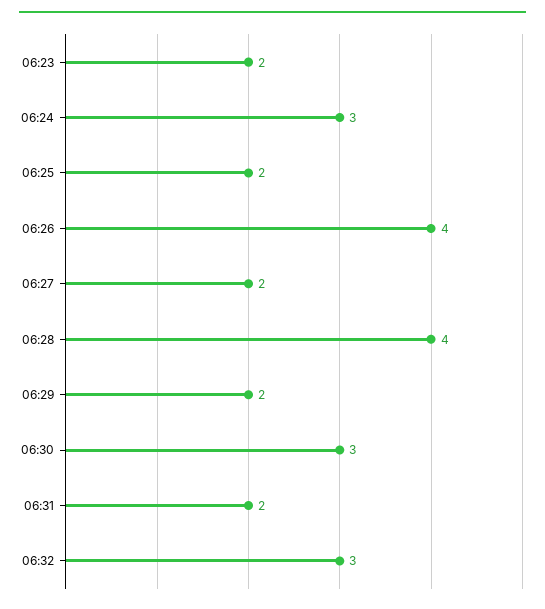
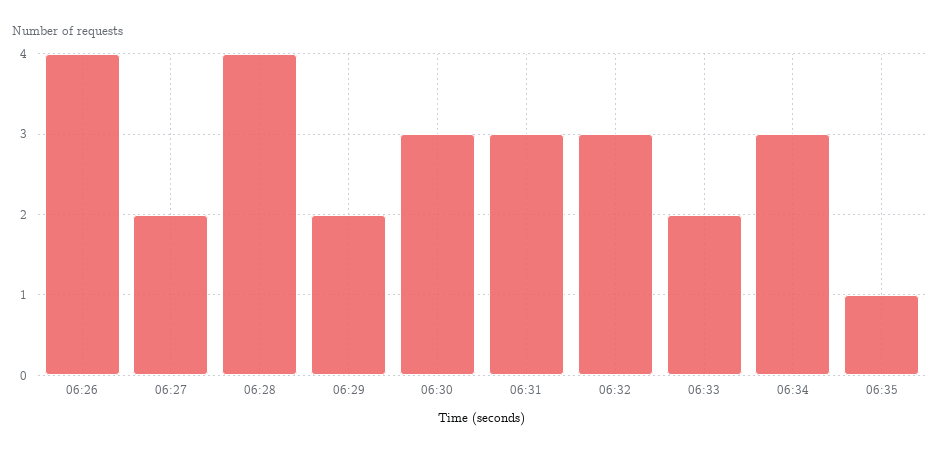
06:23: 2 -> none
06:24: 3 -> none
06:25: 2 -> none
06:31: 2 -> 3
06:33: none -> 2
06:34: none -> 3
06:35: none -> 1

